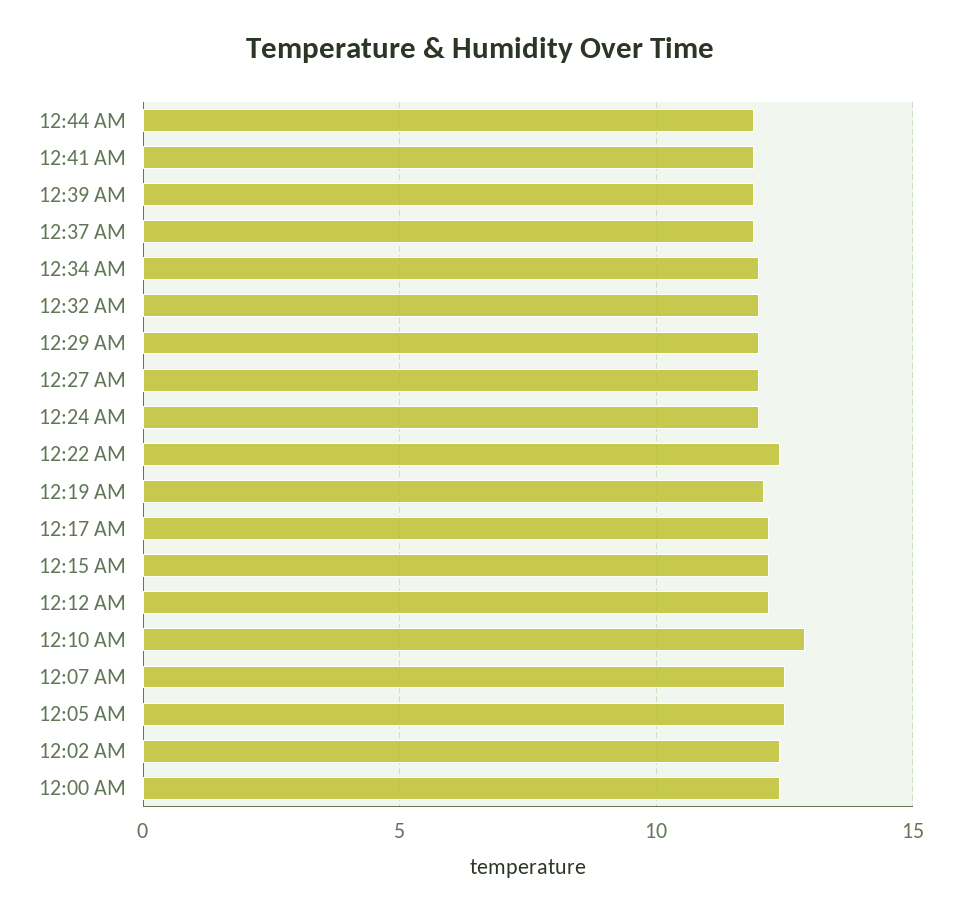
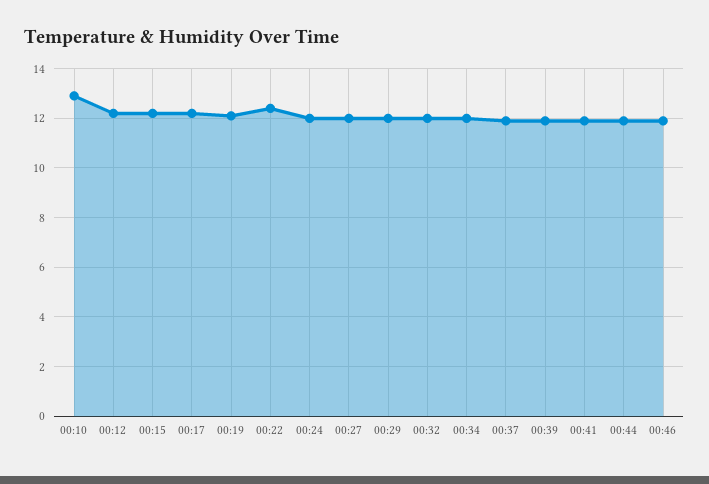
12:07 AM: 12.5 -> none
12:05 AM: 12.5 -> none
12:02 AM: 12.5 -> none
12:00 AM: 12.5 -> none
00:46: none -> 12

